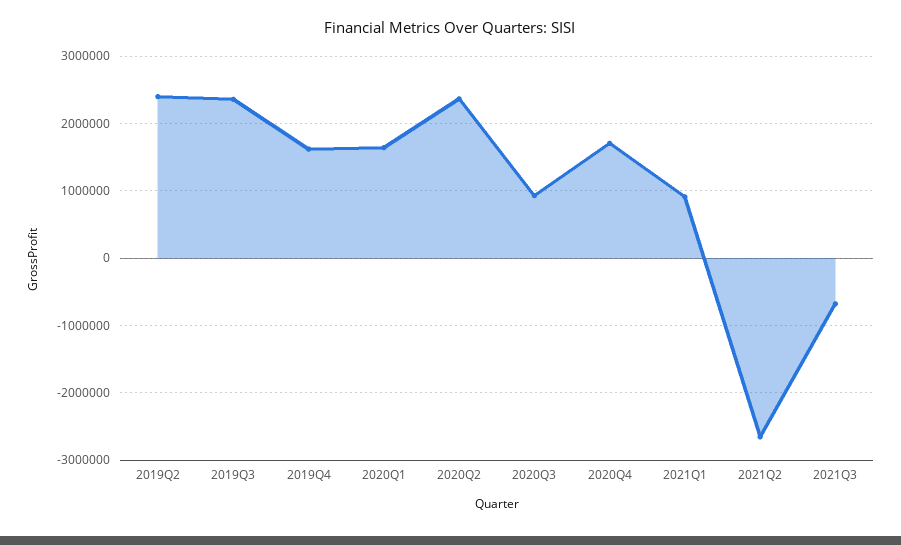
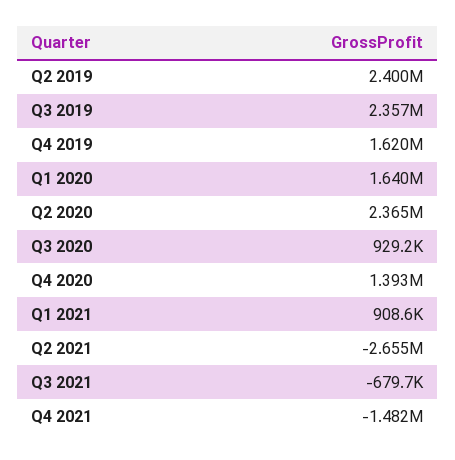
2020Q4: 1700000 -> 1393000
Q4 2021: none -> -1482000

